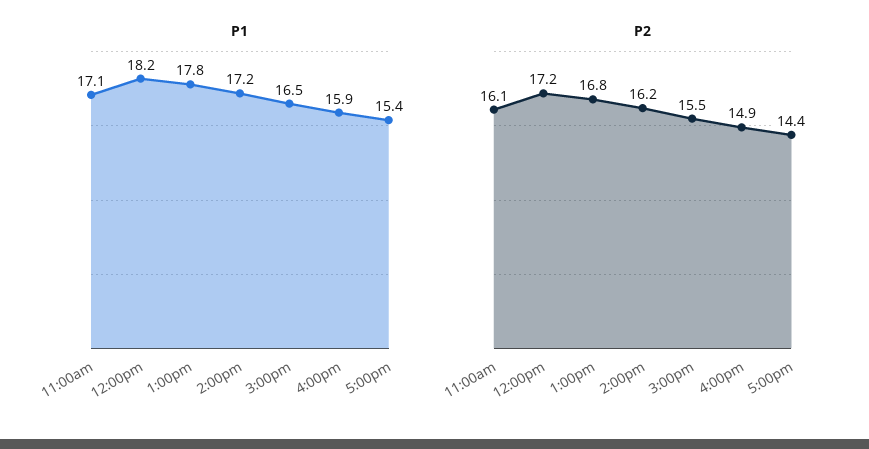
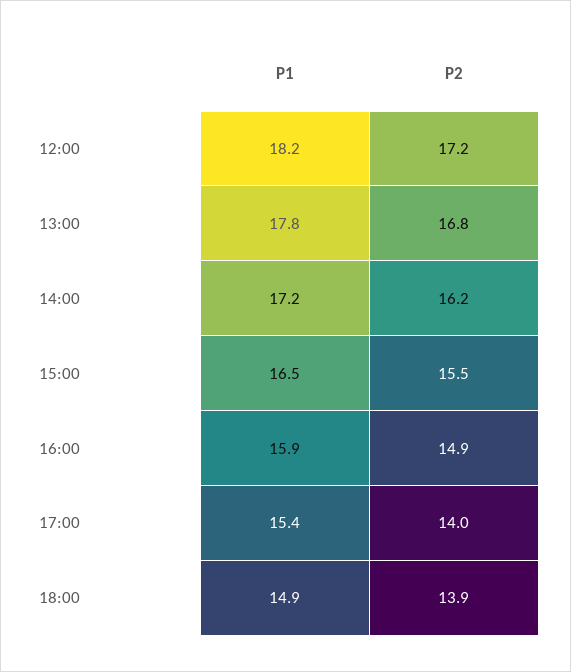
P1, 11:00am: 17.1 -> none
P2, 11:00am: 16.1 -> none
P2, 5:00pm: 14.4 -> 14
P1, 18:00: none -> 14.9
P2, 18:00: none -> 13.9

